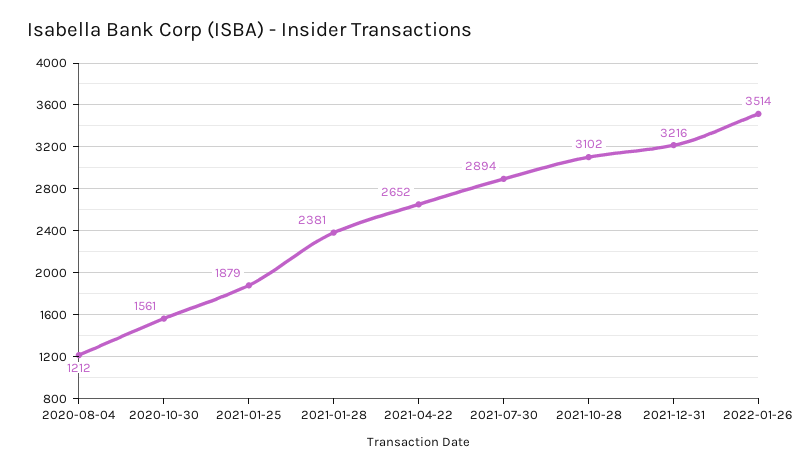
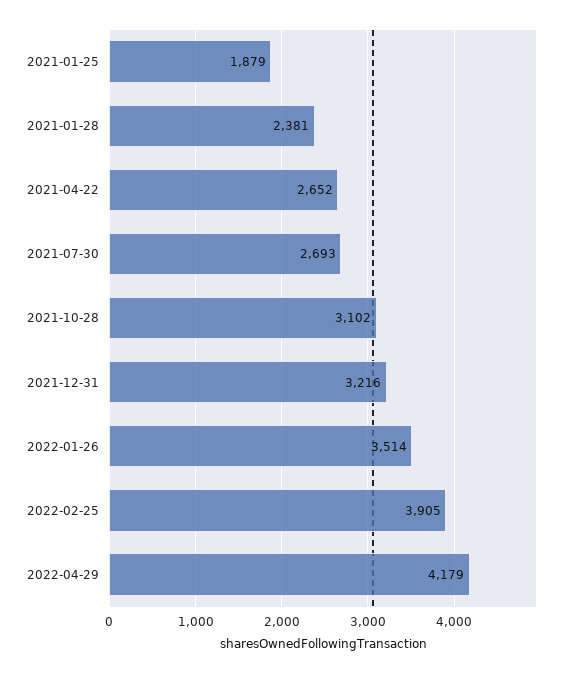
2020-08-04: 1212 -> none
2020-10-30: 1561 -> none
2021-07-30: 2894 -> 2693
2022-02-25: none -> 3905
2022-04-29: none -> 4179

